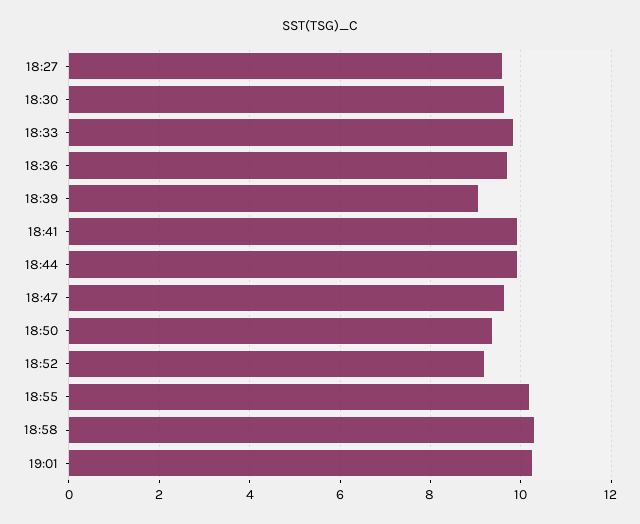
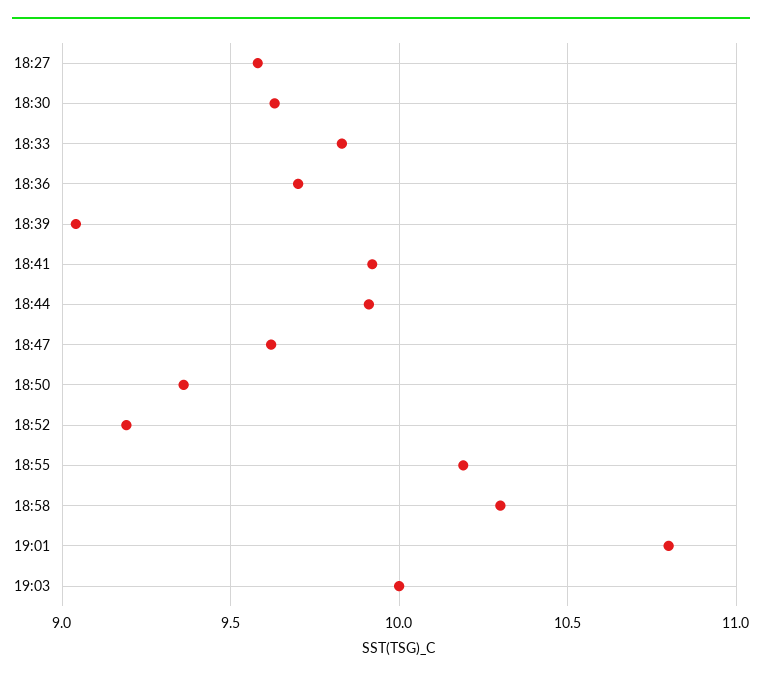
19:01: 10.2 -> 10.8
19:03: none -> 10

